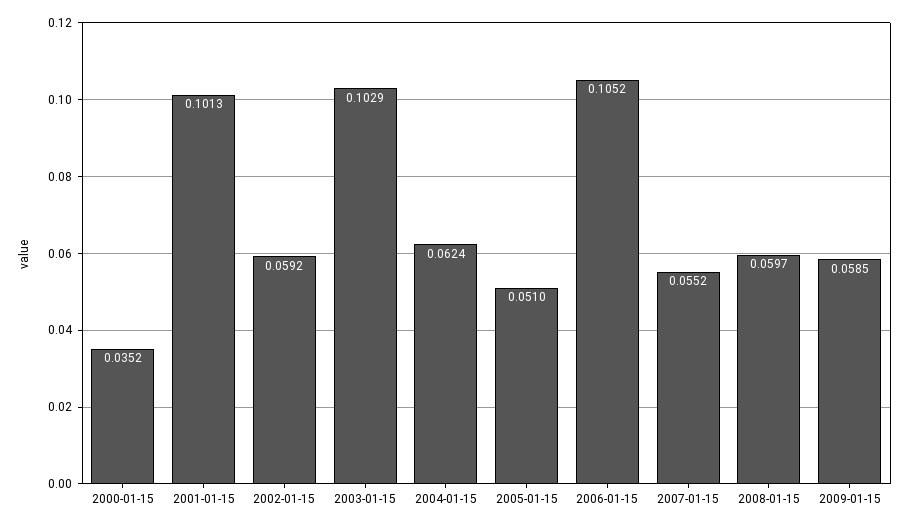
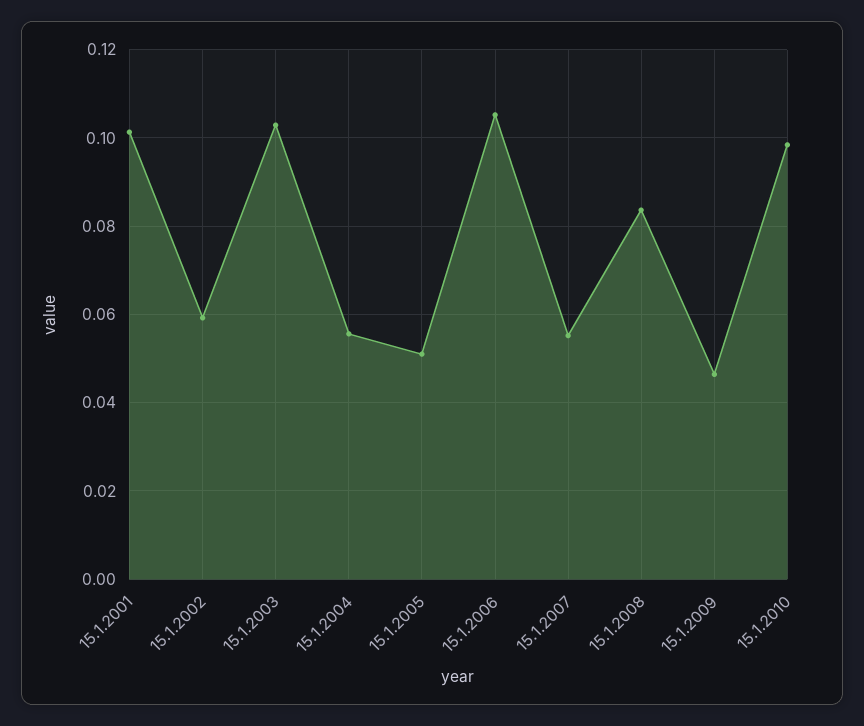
2000-01-15: 0.0352 -> none
2004-01-15: 0.0624 -> 0.056
2008-01-15: 0.0597 -> 0.084
2009-01-15: 0.0585 -> 0.046
15.1.2010: none -> 0.098

